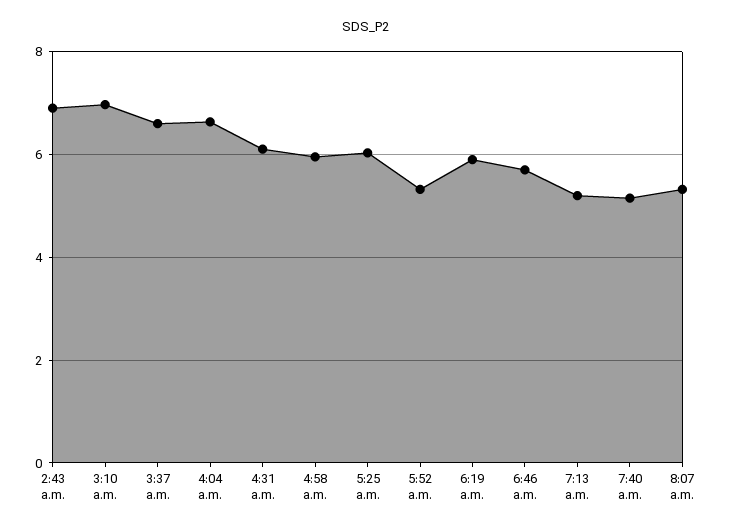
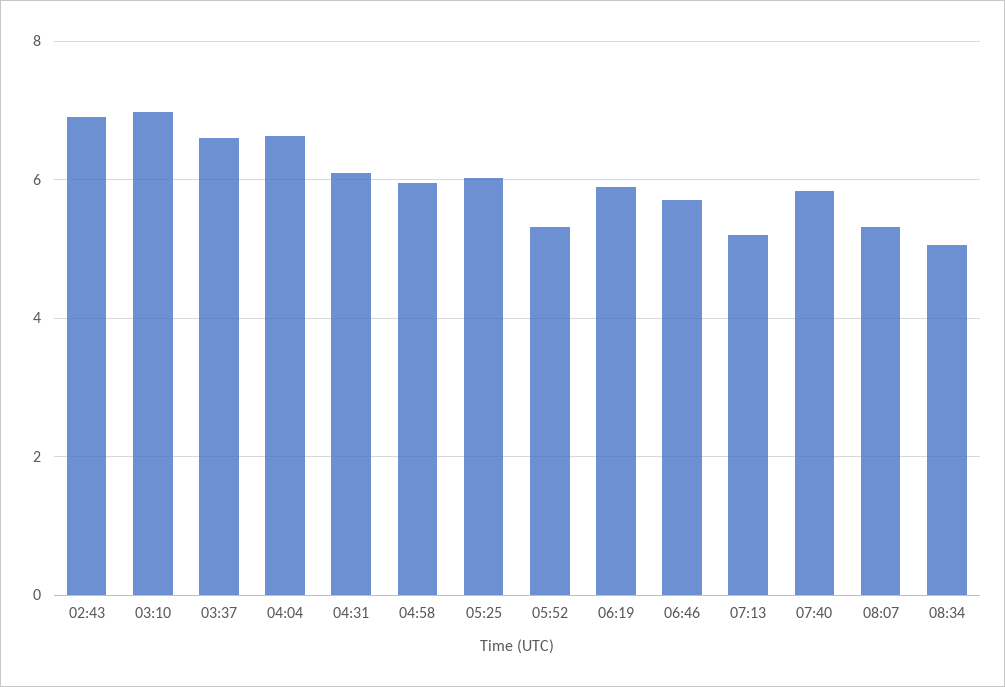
7:40 a.m.: 5.2 -> 5.8
08:34: none -> 5

